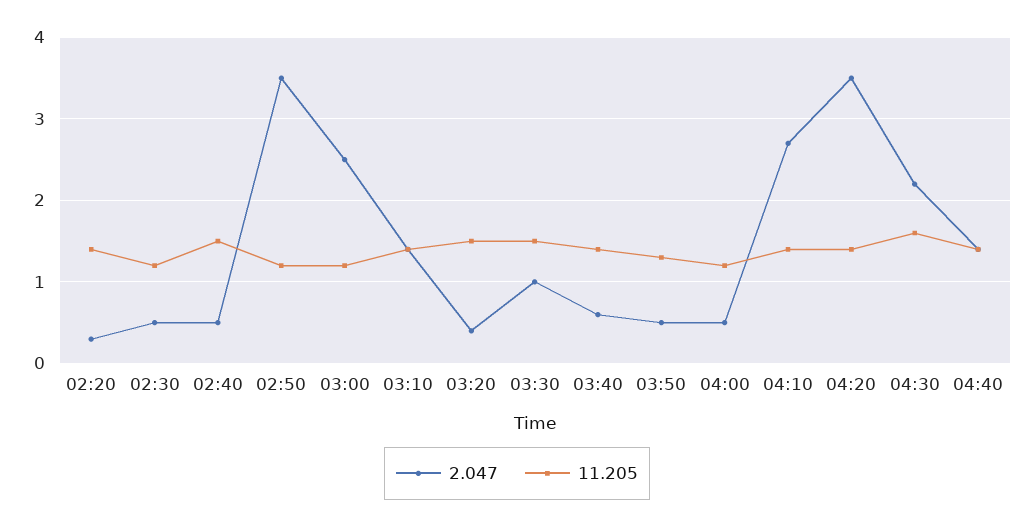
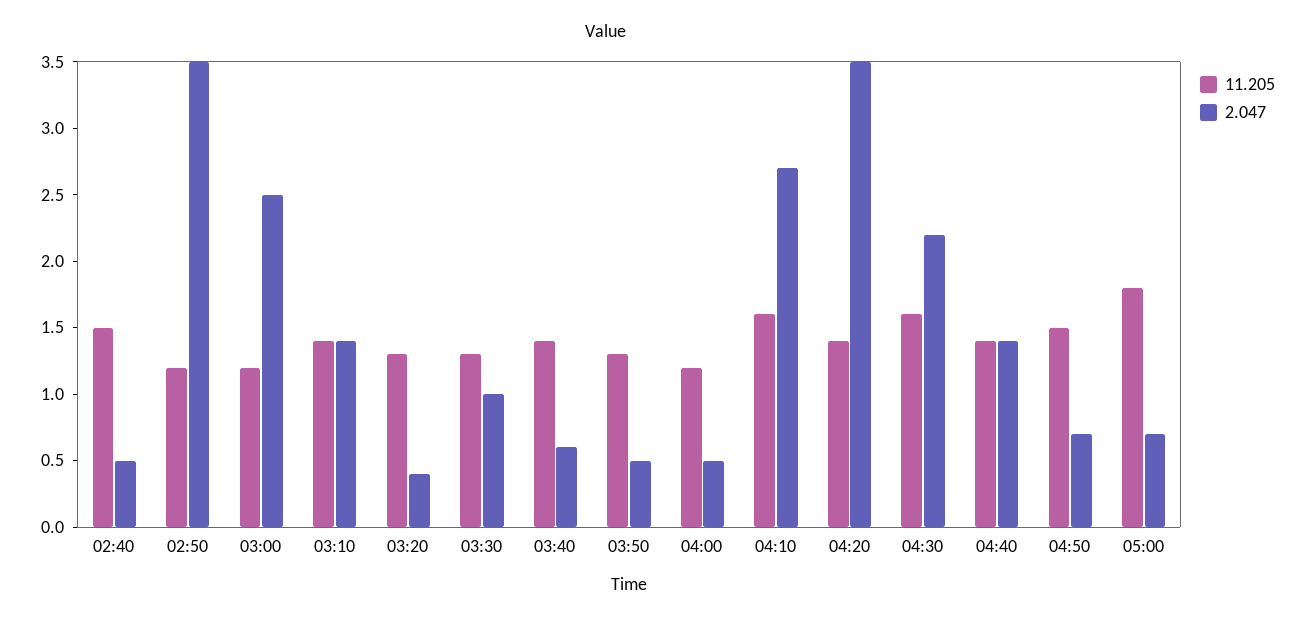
2.047, 02:20: 0.3 -> none
11.205, 02:20: 1.4 -> none
2.047, 02:30: 0.5 -> none
11.205, 02:30: 1.2 -> none
11.205, 03:20: 1.5 -> 1.3
11.205, 03:30: 1.5 -> 1.3
11.205, 04:10: 1.4 -> 1.6
11.205, 04:50: none -> 1.5
2.047, 04:50: none -> 0.7
11.205, 05:00: none -> 1.8
2.047, 05:00: none -> 0.7

